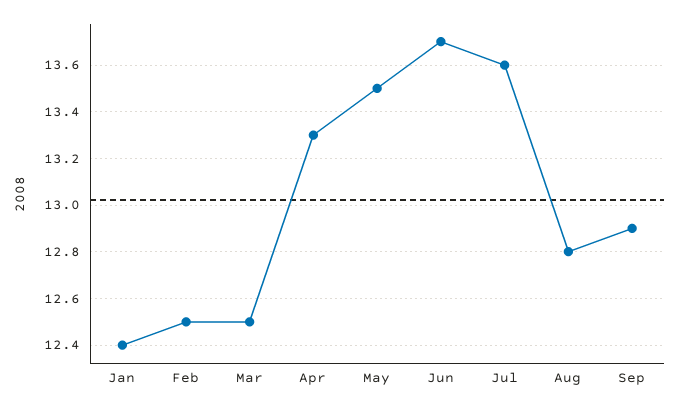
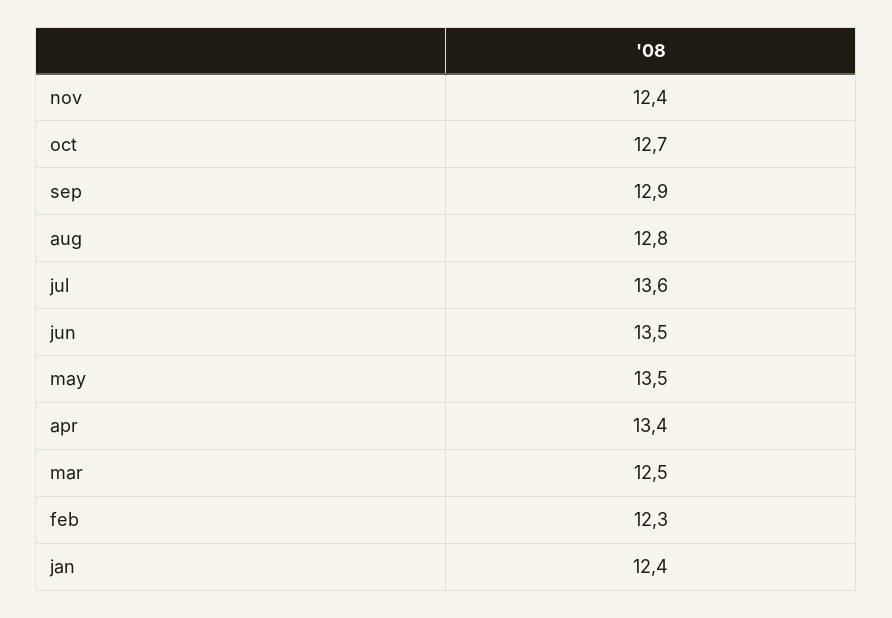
Feb: 12.5 -> 12.3
Apr: 13.3 -> 13.4
Jun: 13.7 -> 13.5
nov: none -> 12.4
oct: none -> 12.7

